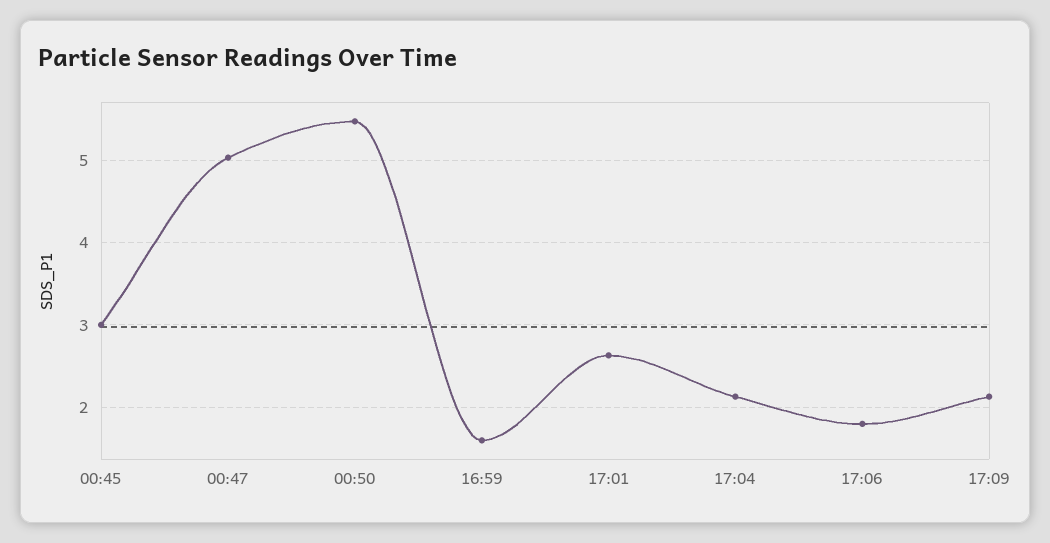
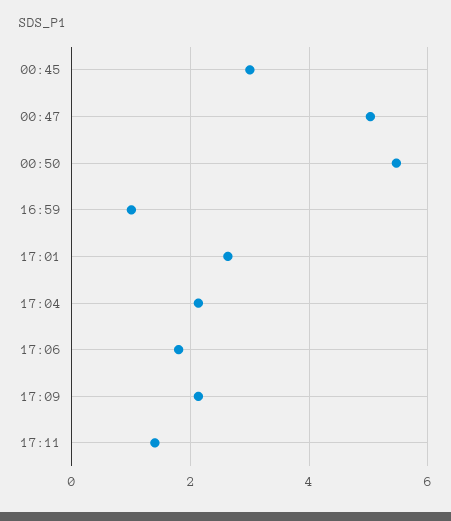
16:59: 1.6 -> 1
17:11: none -> 1.4

